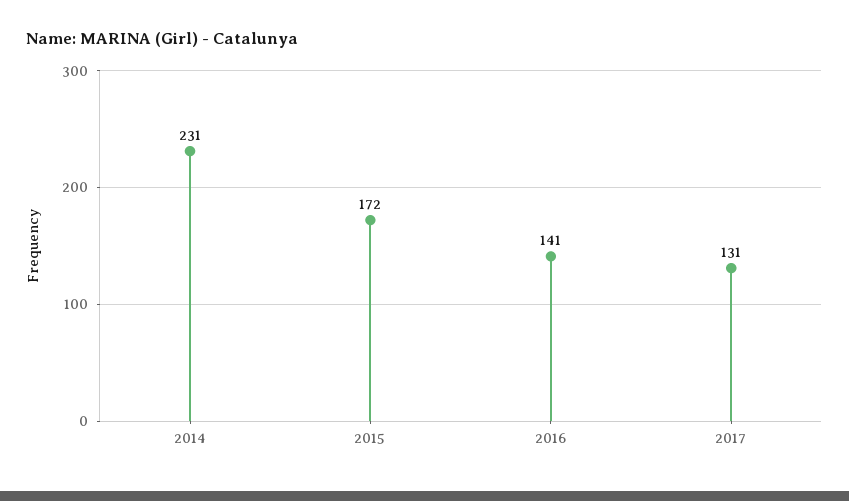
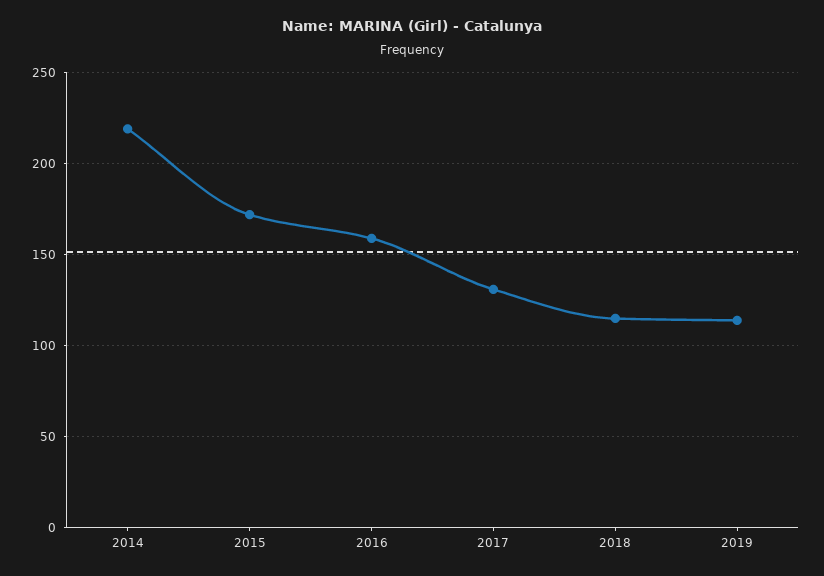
2014: 231 -> 220
2016: 141 -> 160
2018: none -> 115
2019: none -> 115

